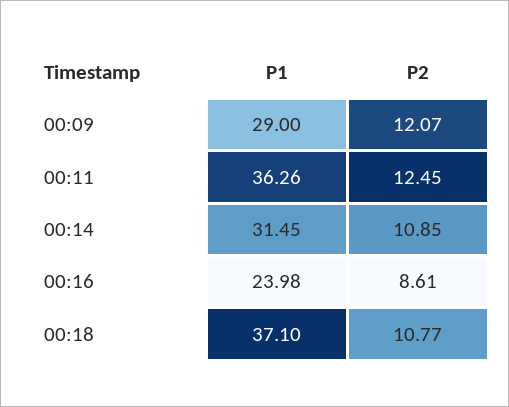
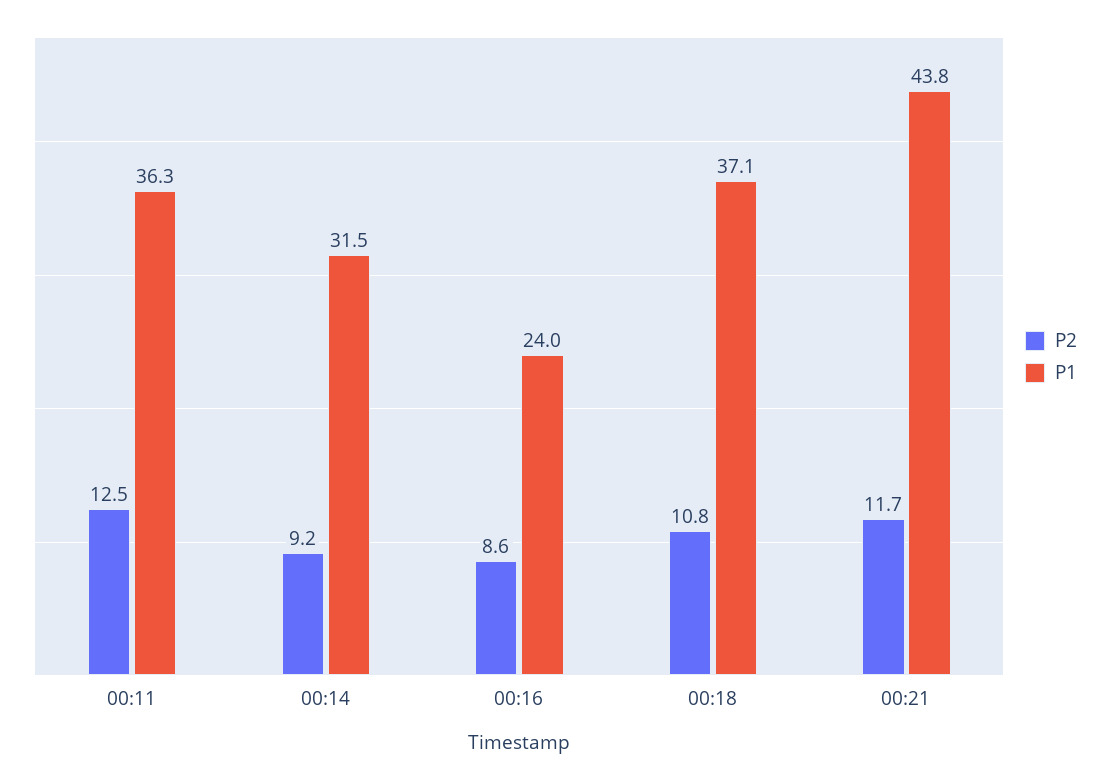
P1, 00:09: 29 -> none
P2, 00:09: 12.07 -> none
P2, 00:14: 10.85 -> 9.2
P2, 00:21: none -> 11.7
P1, 00:21: none -> 43.8

